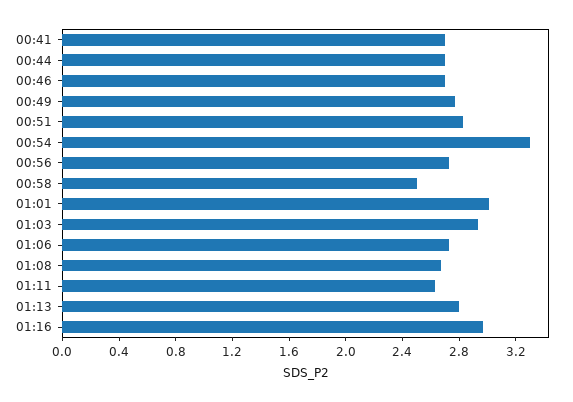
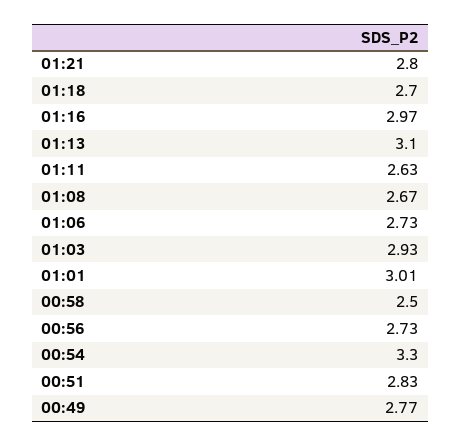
00:41: 2.7 -> none
00:44: 2.7 -> none
00:46: 2.7 -> none
01:13: 2.8 -> 3.1
01:21: none -> 2.8
01:18: none -> 2.7

